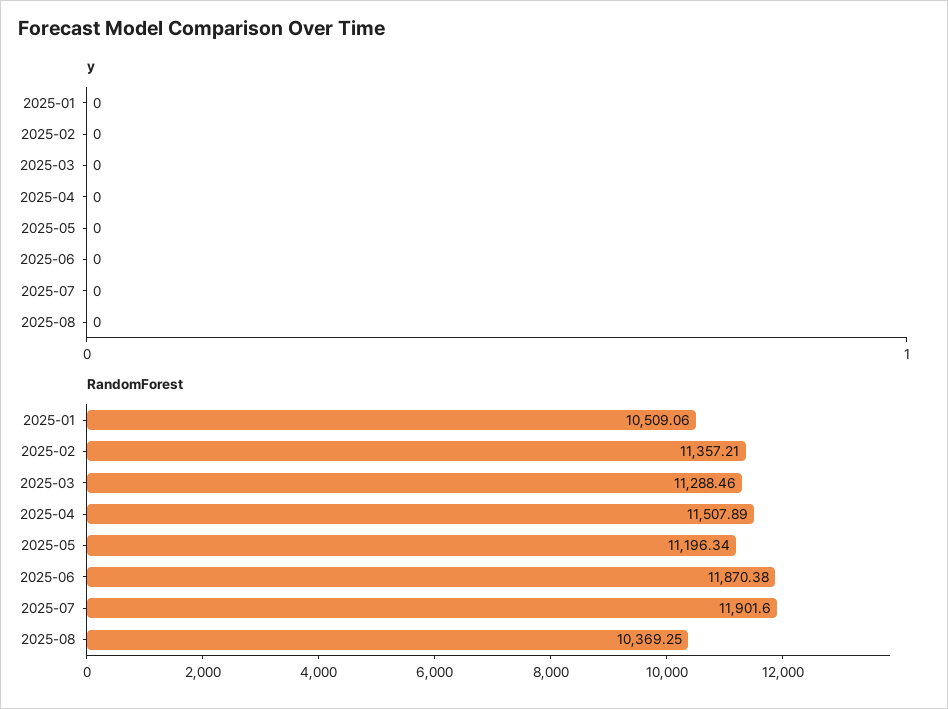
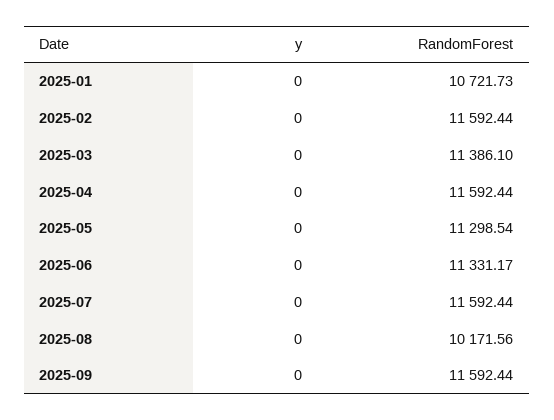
RandomForest, 2025-01: 10509.06 -> 10721.73
RandomForest, 2025-02: 11357.21 -> 11592.44
RandomForest, 2025-03: 11288.46 -> 11386.1
RandomForest, 2025-04: 11507.89 -> 11592.44
RandomForest, 2025-05: 11196.34 -> 11298.54
RandomForest, 2025-06: 11870.38 -> 11331.17
RandomForest, 2025-07: 11901.6 -> 11592.44
RandomForest, 2025-08: 10369.25 -> 10171.56
y, 2025-09: none -> 0
RandomForest, 2025-09: none -> 11592.44

